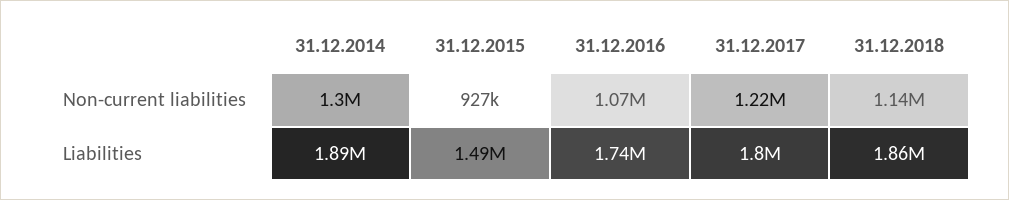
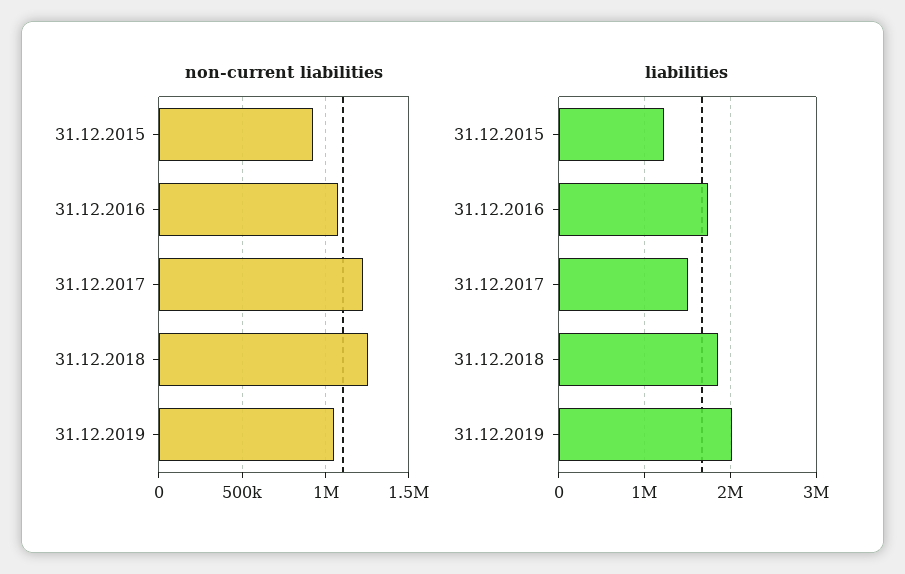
Non-current liabilities, 31.12.2014: 1300000 -> none
Non-current liabilities, 31.12.2018: 1140000 -> 1250000
Liabilities, 31.12.2014: 1890000 -> none
Liabilities, 31.12.2015: 1490000 -> 1200000
Liabilities, 31.12.2017: 1800000 -> 1500000
Non-current liabilities, 31.12.2019: none -> 1050000
Liabilities, 31.12.2019: none -> 2000000

